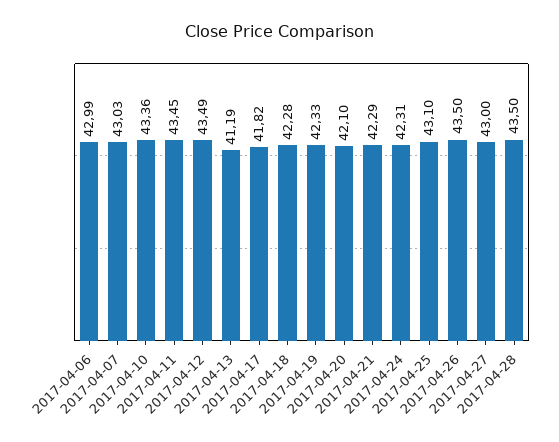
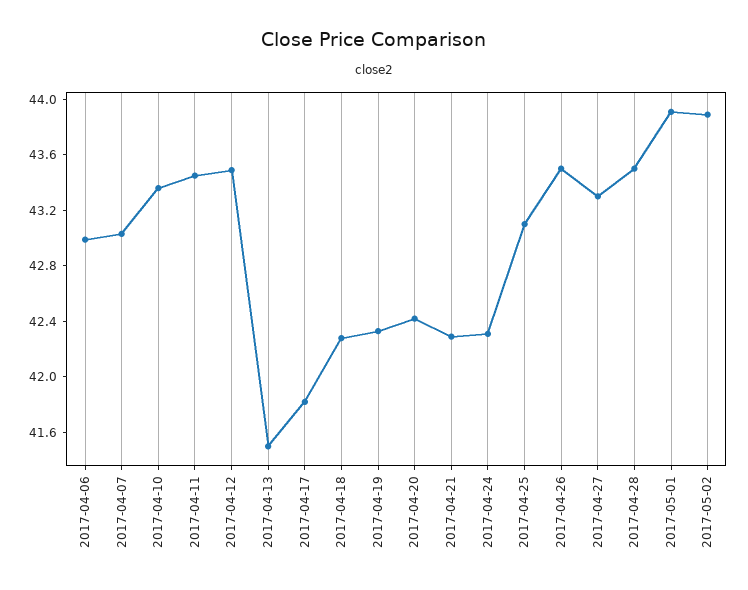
2017-04-13: 41.19 -> 41.5
2017-04-20: 42.1 -> 42.4
2017-04-27: 43 -> 43.3
2017-05-01: none -> 43.9
2017-05-02: none -> 43.9

